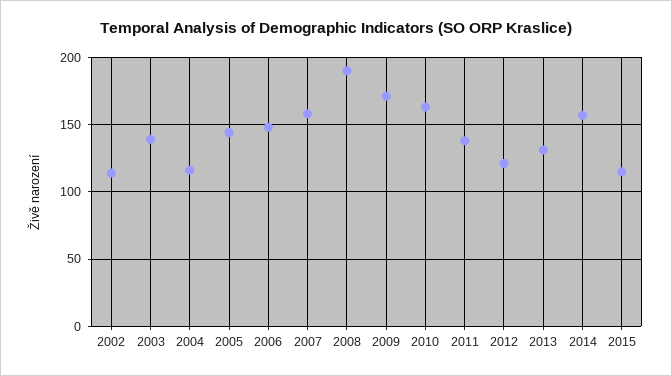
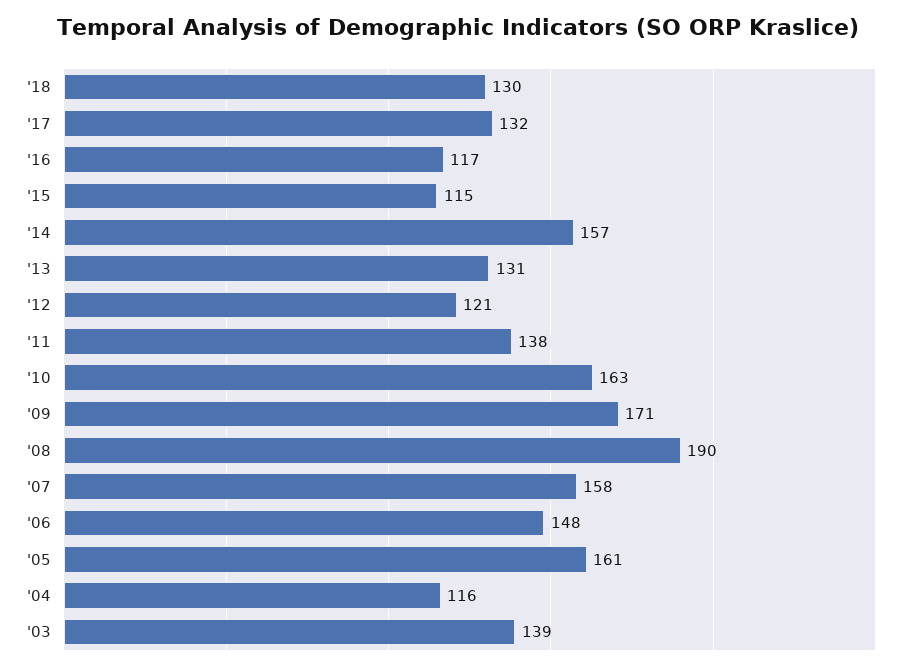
2002: 115 -> none
2005: 145 -> 161
'18: none -> 130
'17: none -> 132
'16: none -> 117

